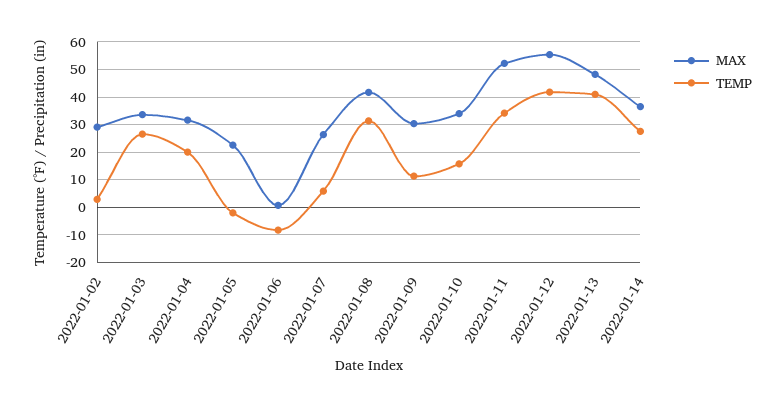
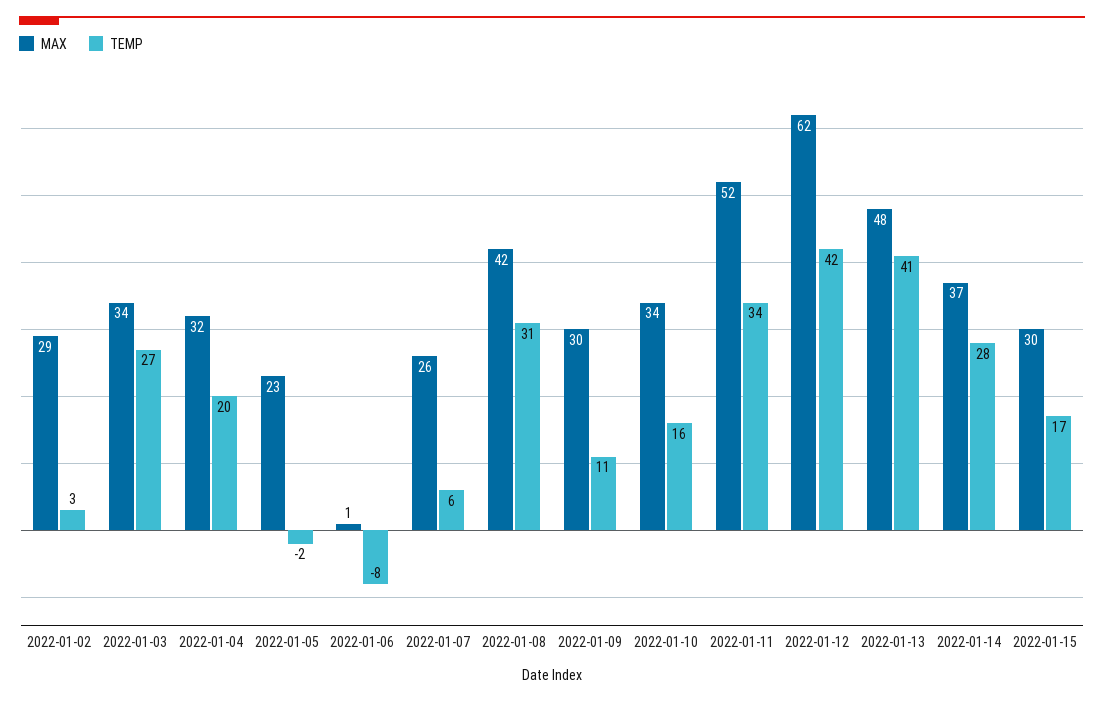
MAX, 2022-01-12: 55 -> 62
MAX, 2022-01-15: none -> 30
TEMP, 2022-01-15: none -> 17

